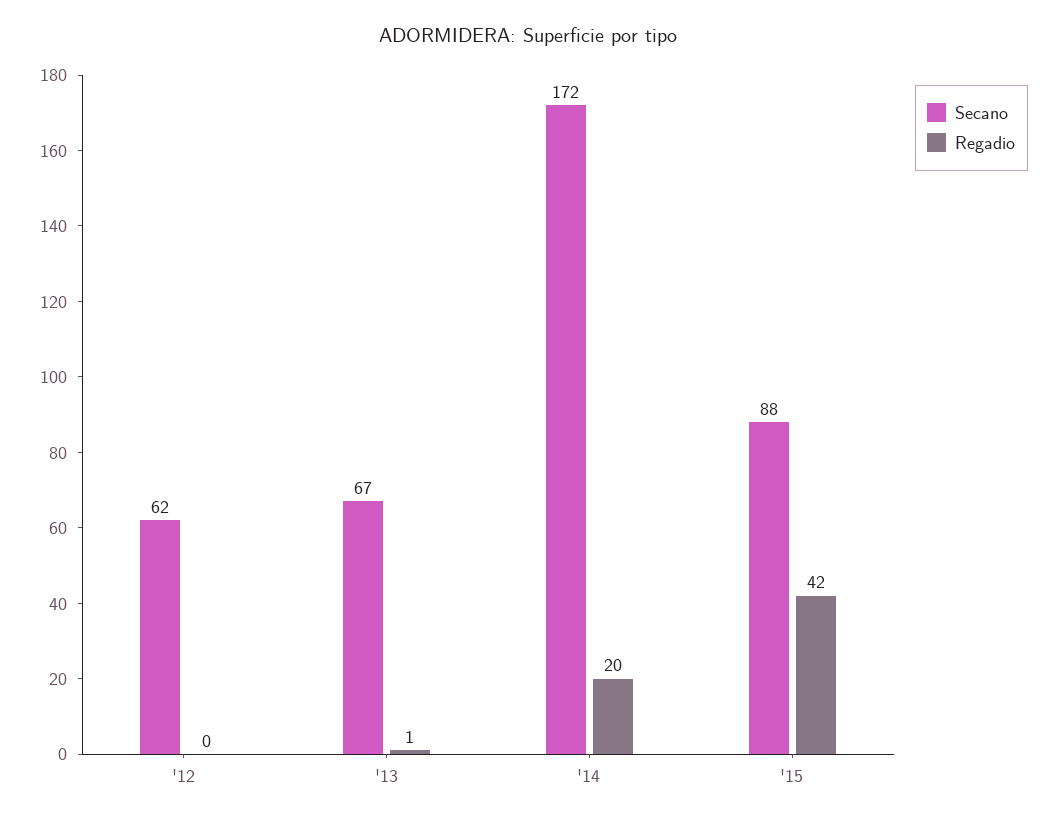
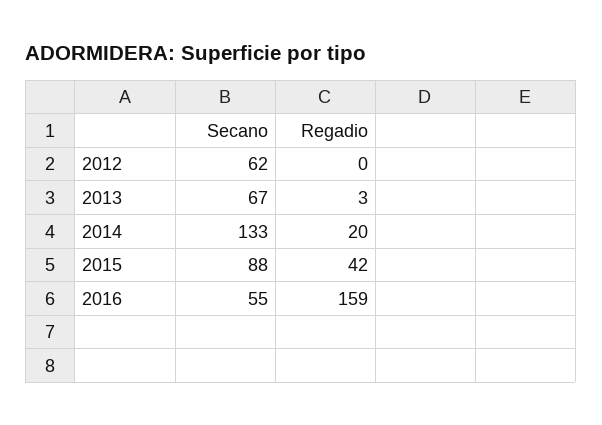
Regadio, '13: 1 -> 3
Secano, '14: 172 -> 133
Secano, 2016: none -> 55
Regadio, 2016: none -> 159

